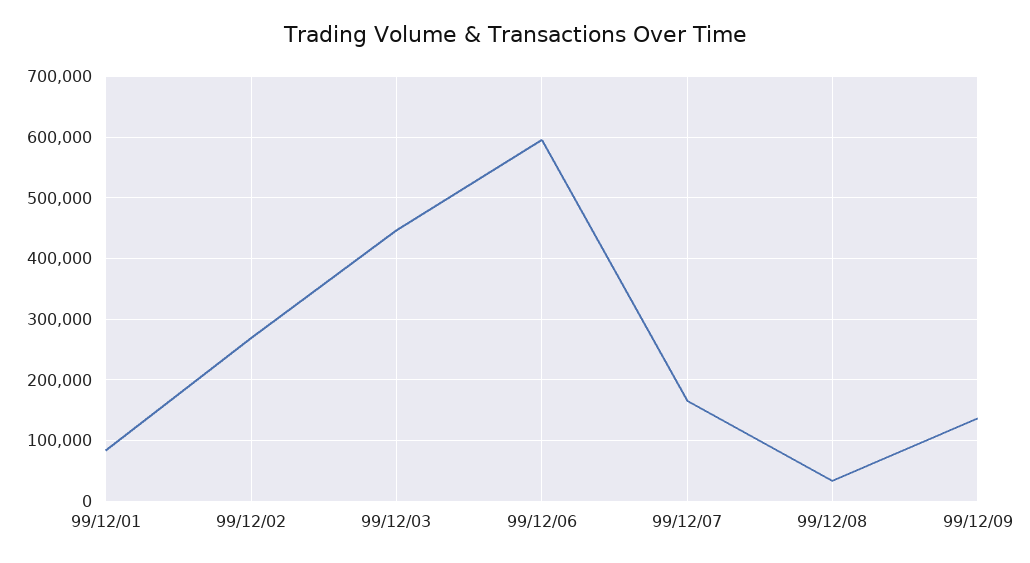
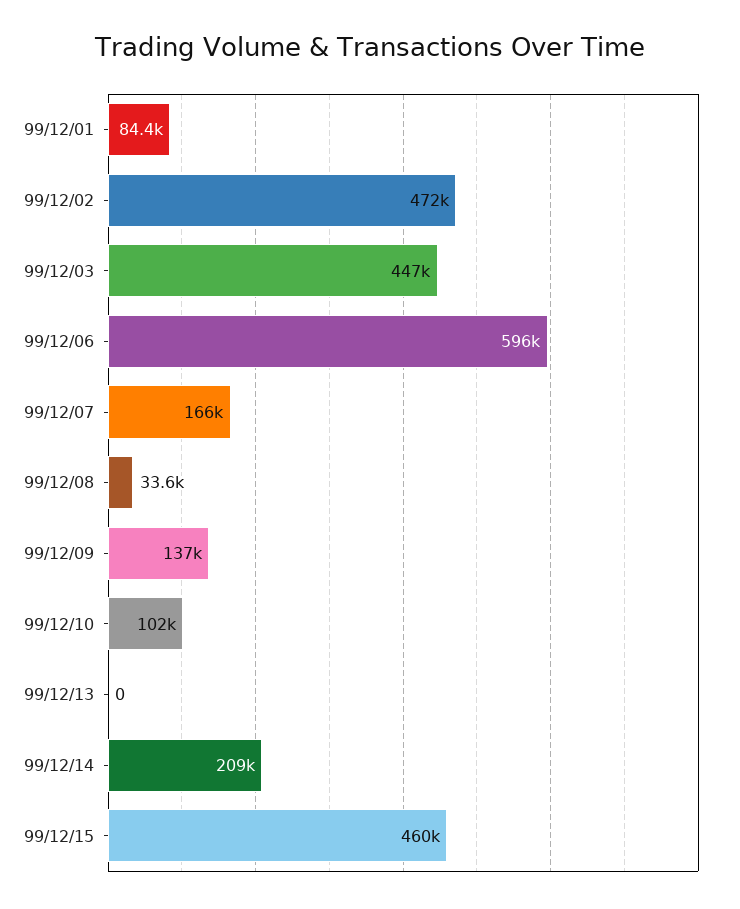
99/12/02: 270000 -> 472000
99/12/10: none -> 102000
99/12/13: none -> 0
99/12/14: none -> 209000
99/12/15: none -> 460000

